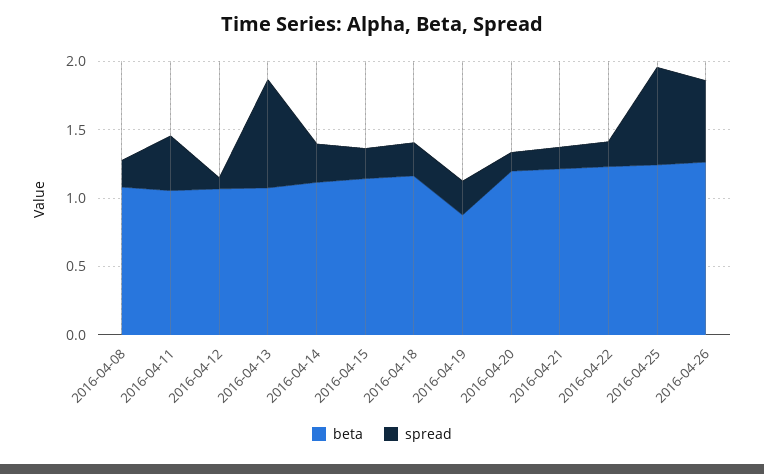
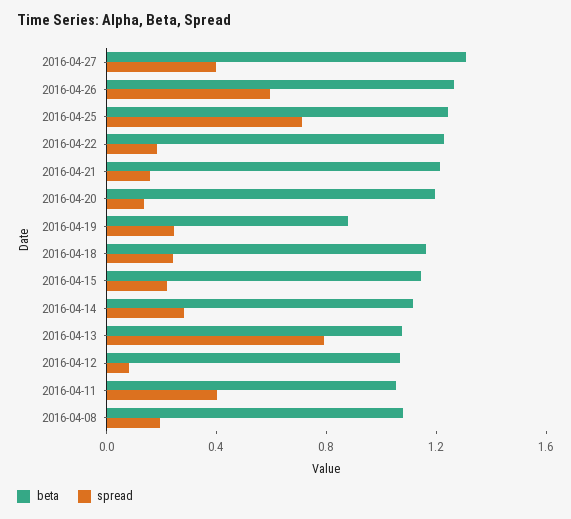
beta, 2016-04-27: none -> 1.3
spread, 2016-04-27: none -> 0.4

